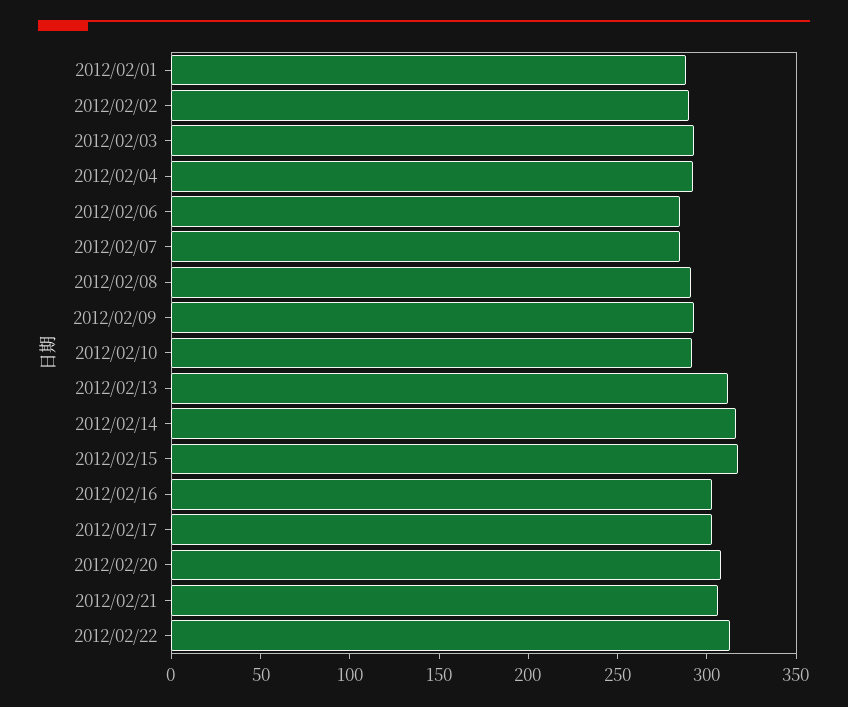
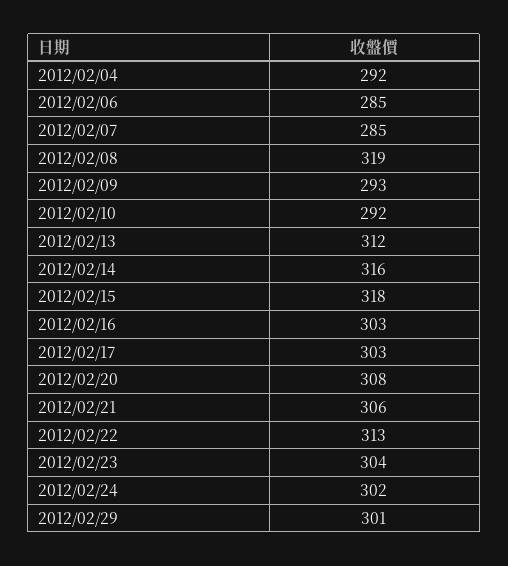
2012/02/01: 290 -> none
2012/02/02: 290 -> none
2012/02/03: 290 -> none
2012/02/08: 290 -> 319
2012/02/23: none -> 304
2012/02/24: none -> 302
2012/02/29: none -> 301

